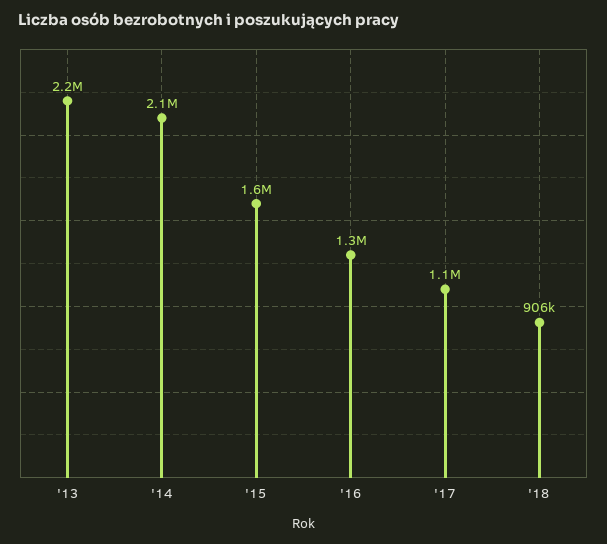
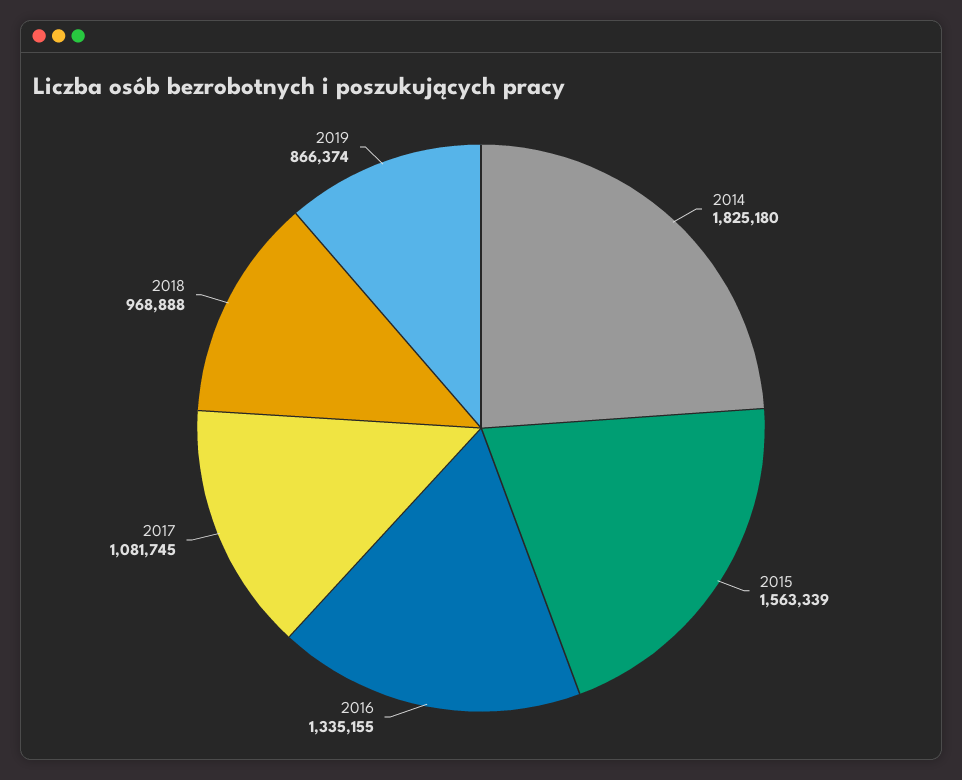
'13: 2200000 -> none
'14: 2100000 -> 1825180
'18: 906000 -> 968888
2019: none -> 866374

